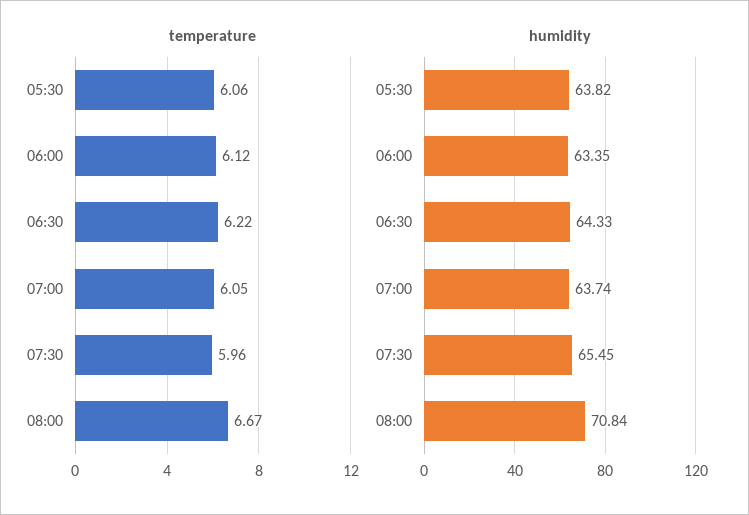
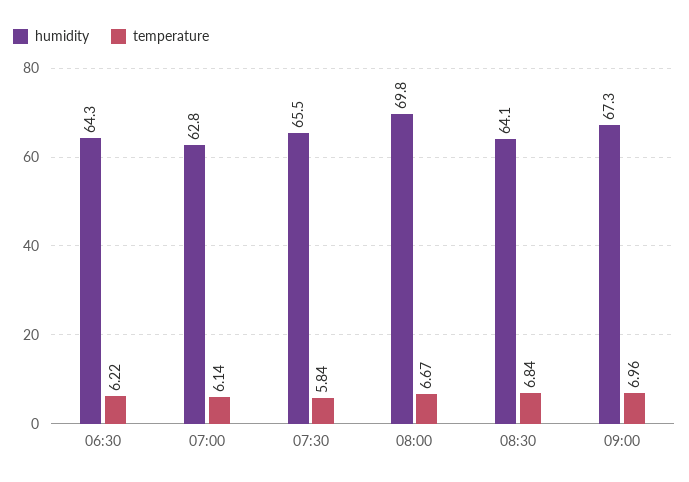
temperature, 05:30: 6.06 -> none
temperature, 06:00: 6.12 -> none
temperature, 07:00: 6.05 -> 6.14
temperature, 07:30: 5.96 -> 5.84
humidity, 05:30: 63.82 -> none
humidity, 06:00: 63.35 -> none
humidity, 07:00: 63.74 -> 62.8
humidity, 08:00: 70.84 -> 69.8
humidity, 08:30: none -> 64.1
temperature, 08:30: none -> 6.84
humidity, 09:00: none -> 67.3
temperature, 09:00: none -> 6.96

